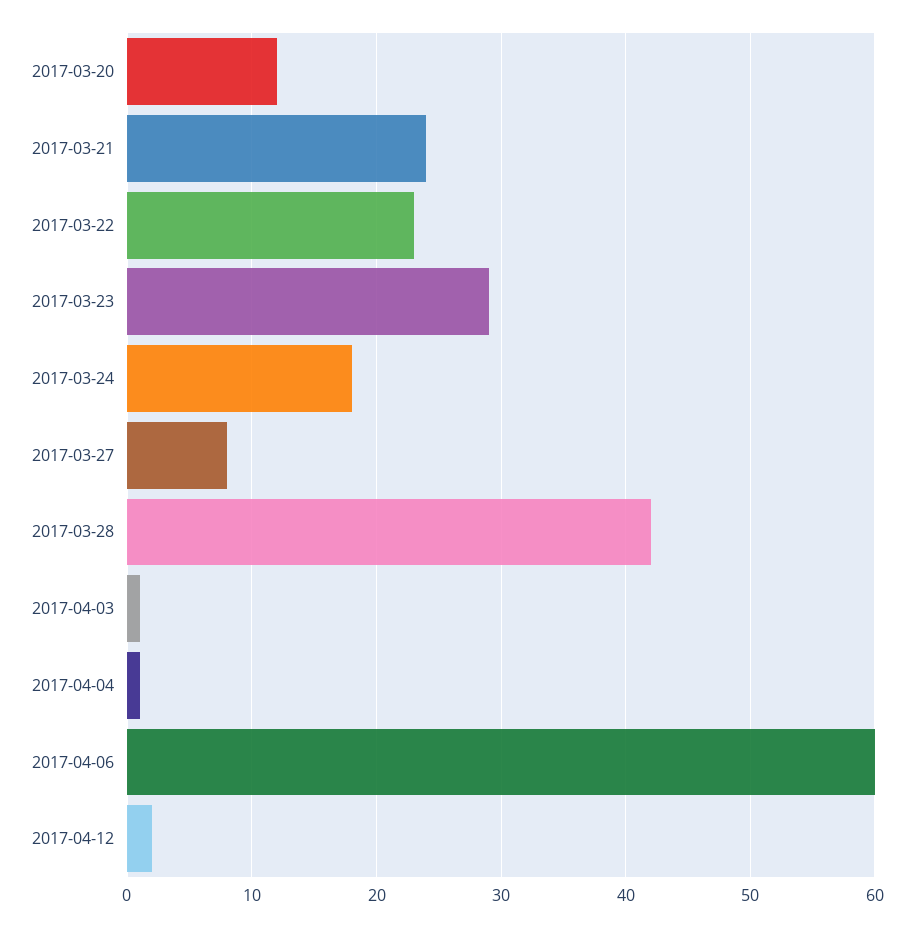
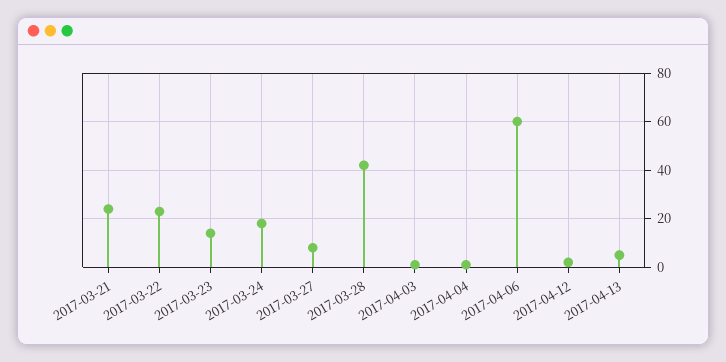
2017-03-20: 12 -> none
2017-03-23: 29 -> 15
2017-04-13: none -> 5

